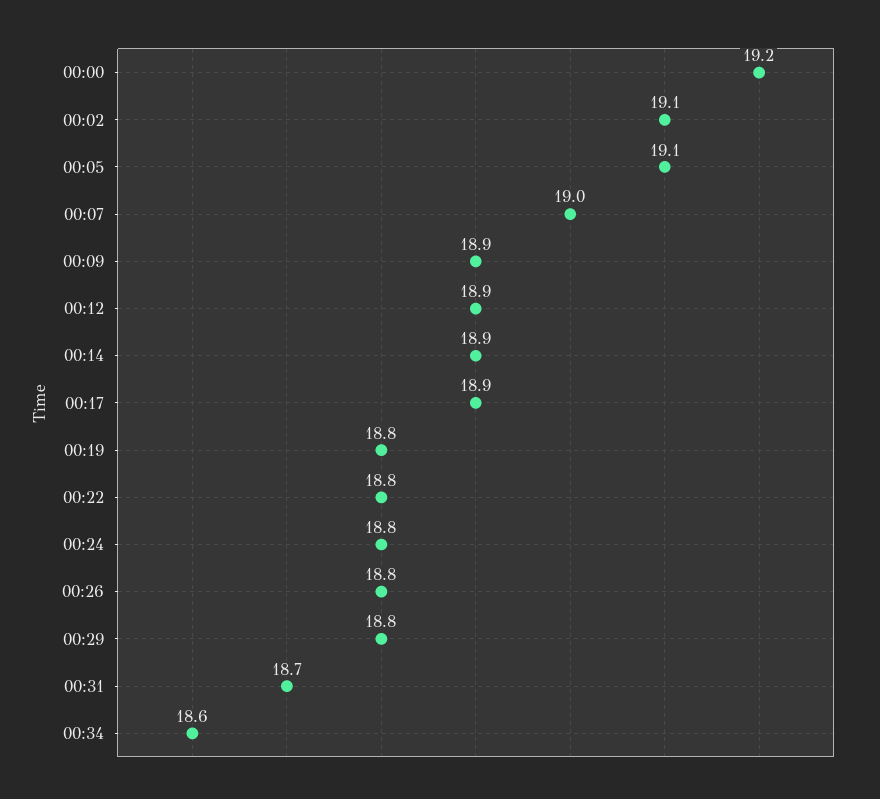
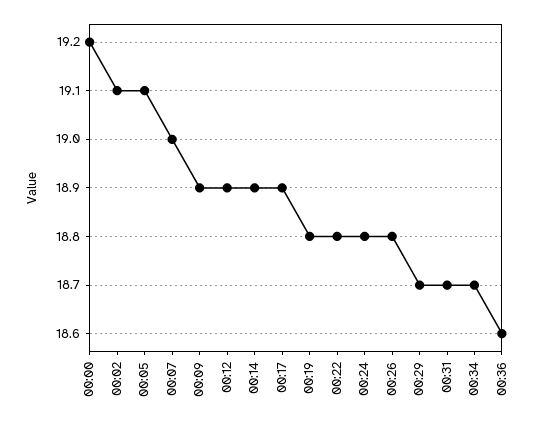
00:29: 18.8 -> 18.7
00:34: 18.6 -> 18.7
00:36: none -> 18.6

